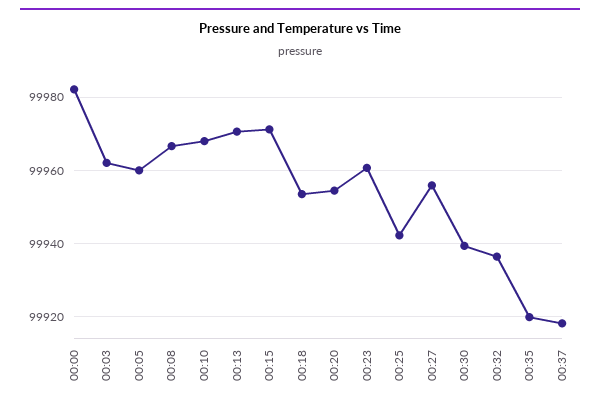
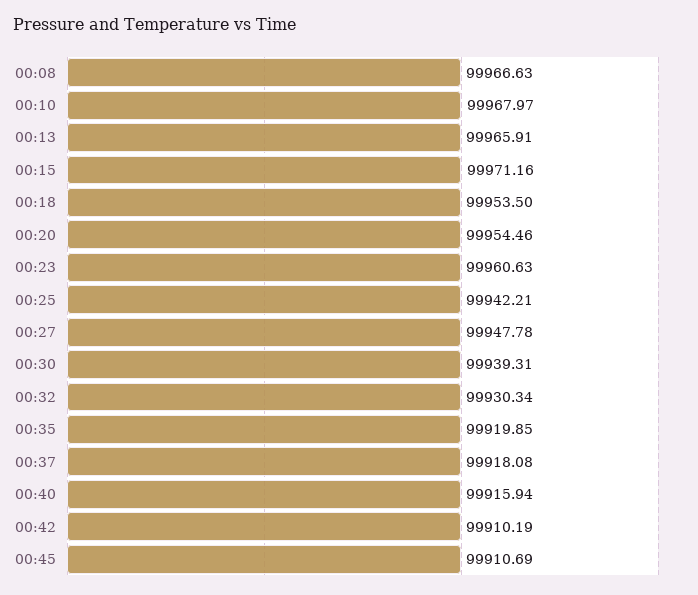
00:00: 99982 -> none
00:03: 99962 -> none
00:05: 99960 -> none
00:13: 99970 -> 99965.91
00:27: 99956 -> 99947.78
00:32: 99936 -> 99930.34
00:40: none -> 99915.94
00:42: none -> 99910.19
00:45: none -> 99910.69

